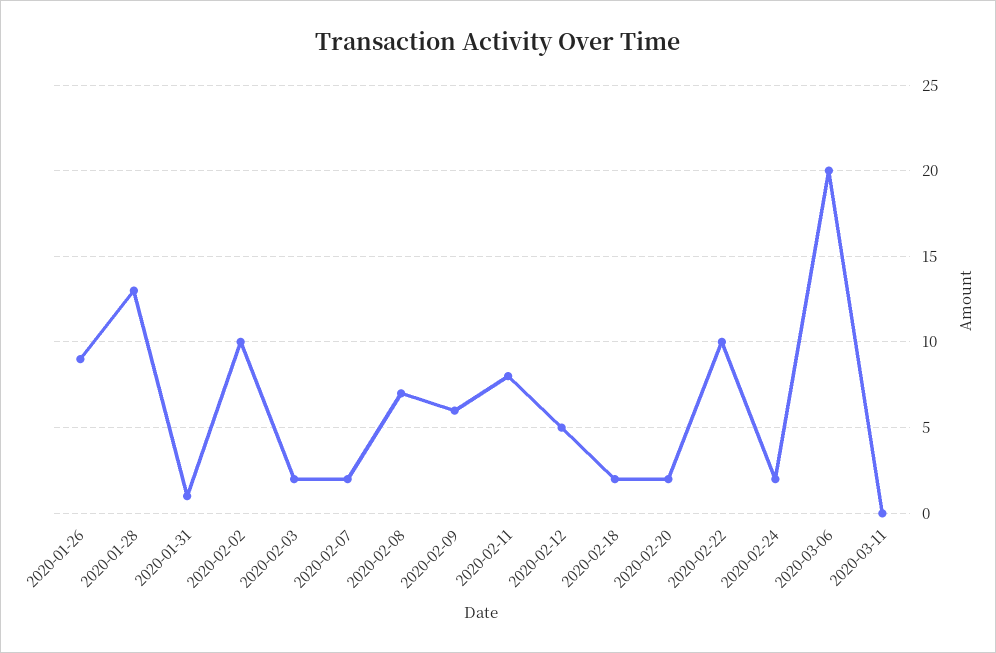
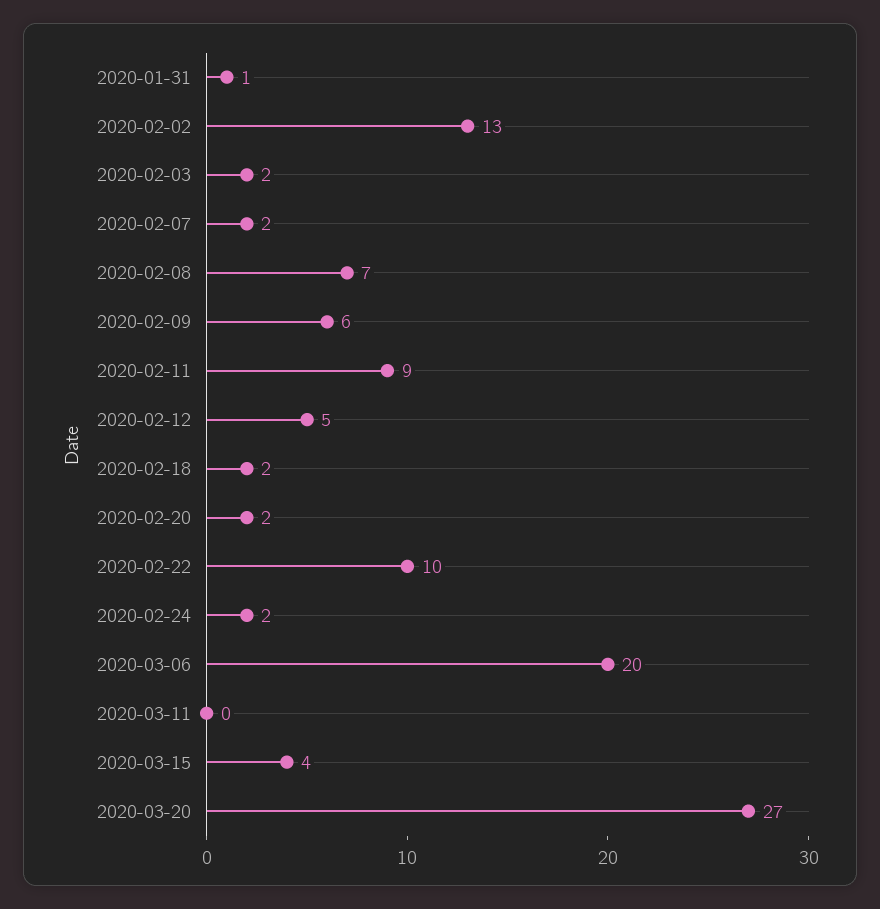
2020-01-26: 9 -> none
2020-01-28: 13 -> none
2020-02-02: 10 -> 13
2020-02-11: 8 -> 9
2020-03-15: none -> 4
2020-03-20: none -> 27

